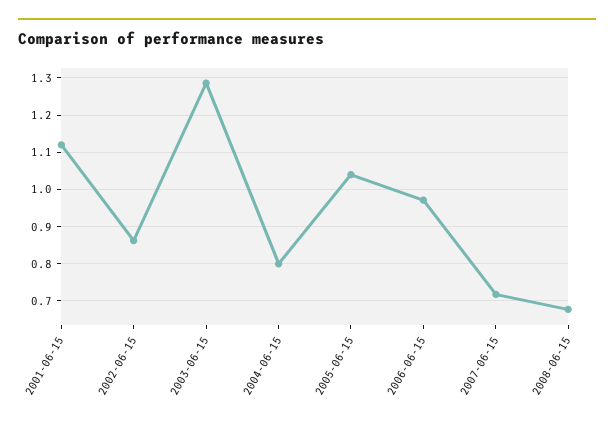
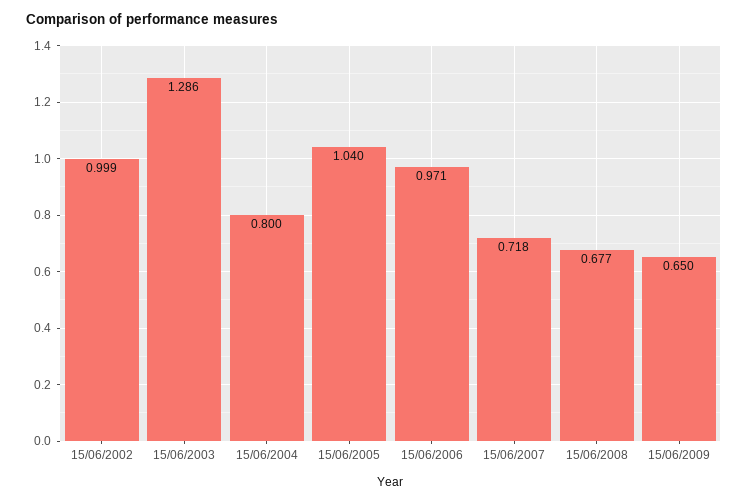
2001-06-15: 1.12 -> none
2002-06-15: 0.86 -> 0.999
15/06/2009: none -> 0.65

